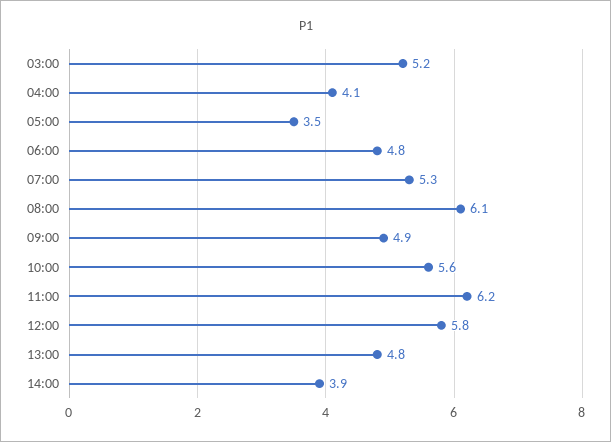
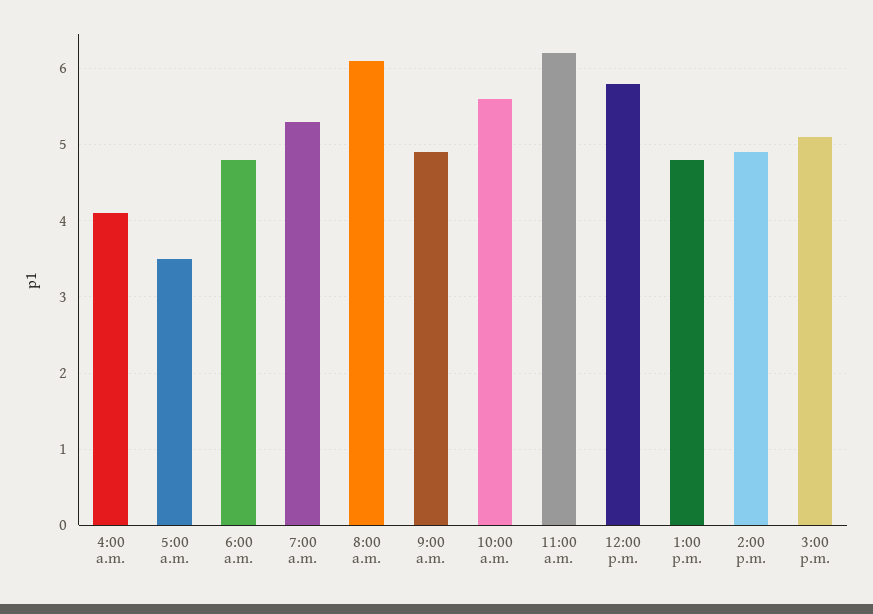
03:00: 5.2 -> none
14:00: 3.9 -> 4.9
3:00 p.m.: none -> 5.1

